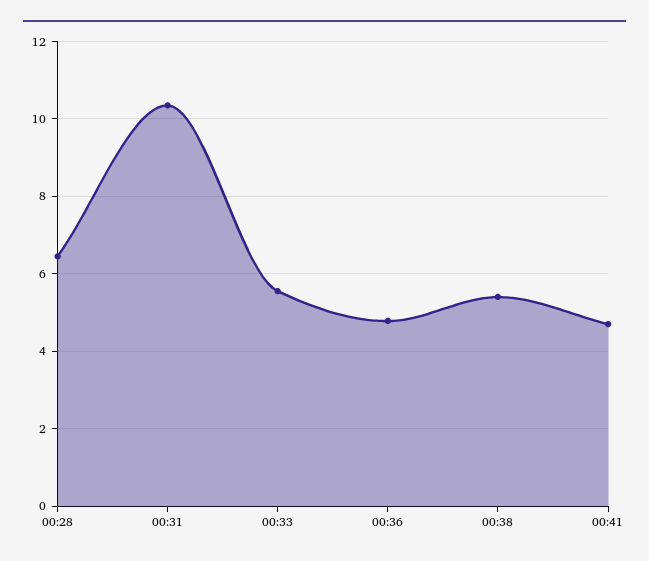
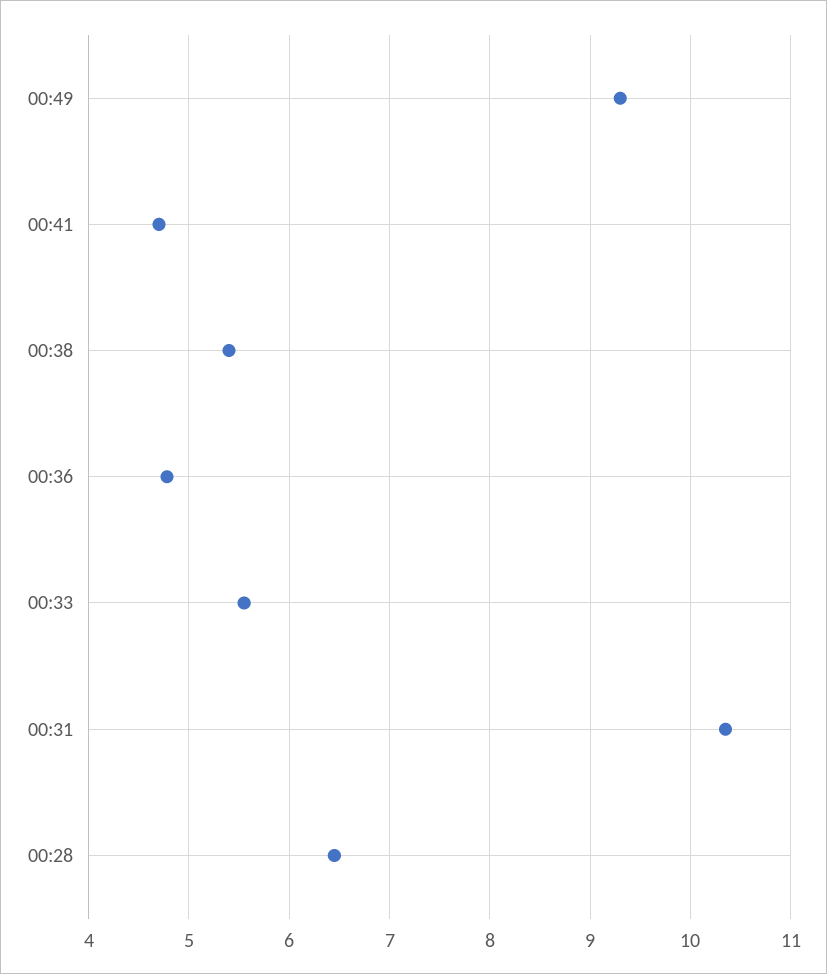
00:49: none -> 9.3

